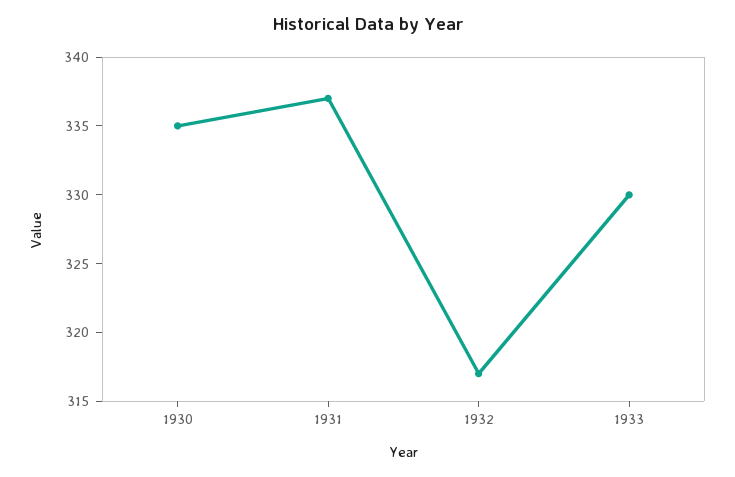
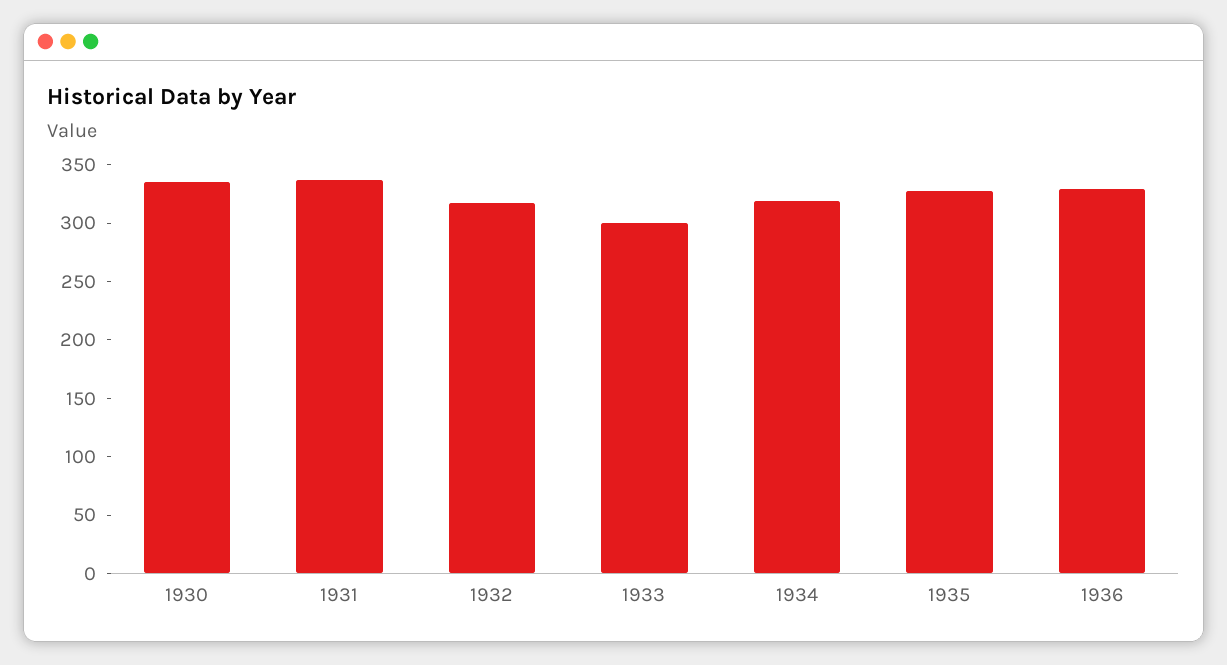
1933: 330 -> 300
1934: none -> 320
1935: none -> 330
1936: none -> 330

